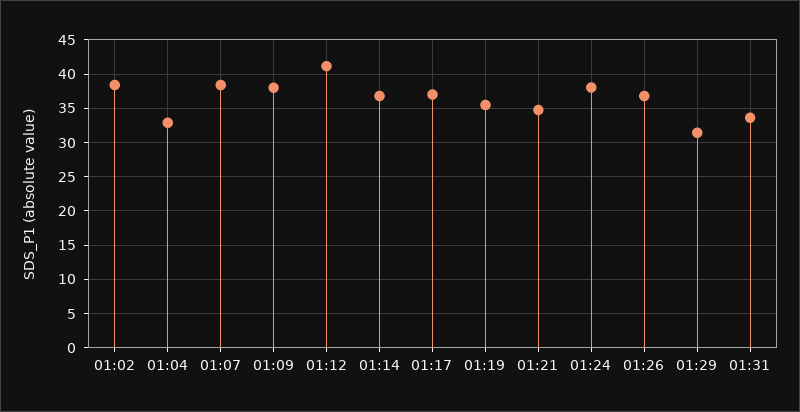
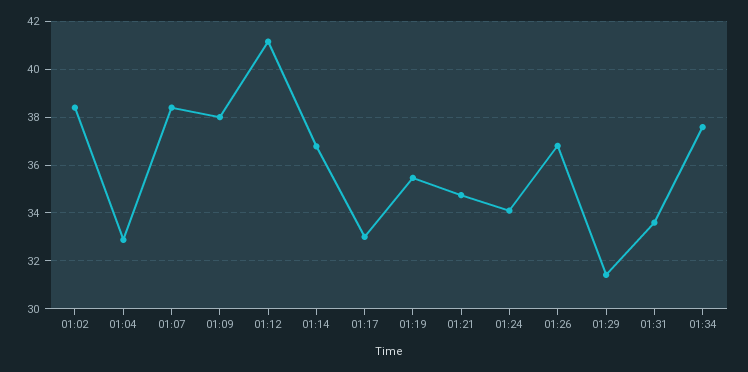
01:17: 37 -> 33
01:24: 38 -> 34
01:34: none -> 37.5

